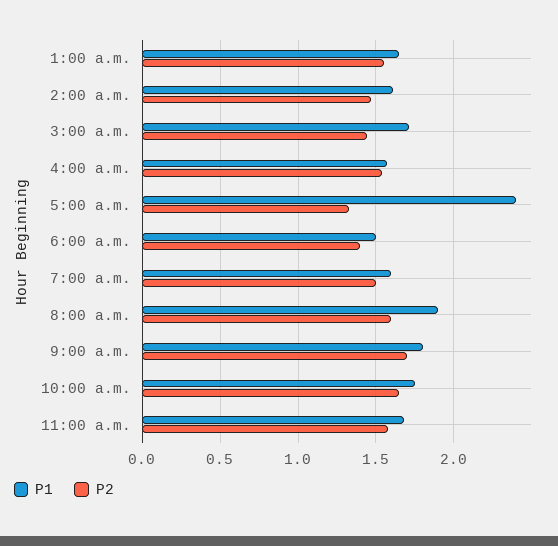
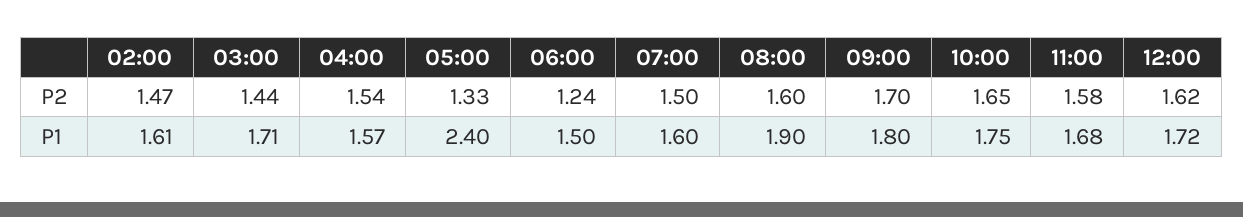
P1, 1:00 a.m.: 1.65 -> none
P2, 1:00 a.m.: 1.55 -> none
P2, 6:00 a.m.: 1.4 -> 1.24
P2, 12:00: none -> 1.62
P1, 12:00: none -> 1.72

